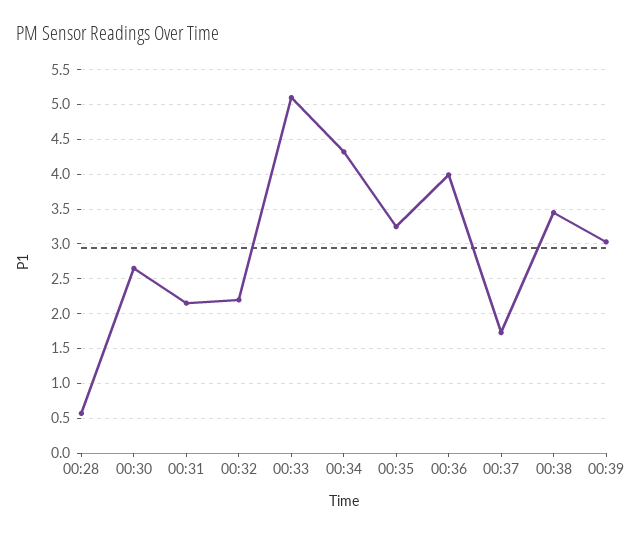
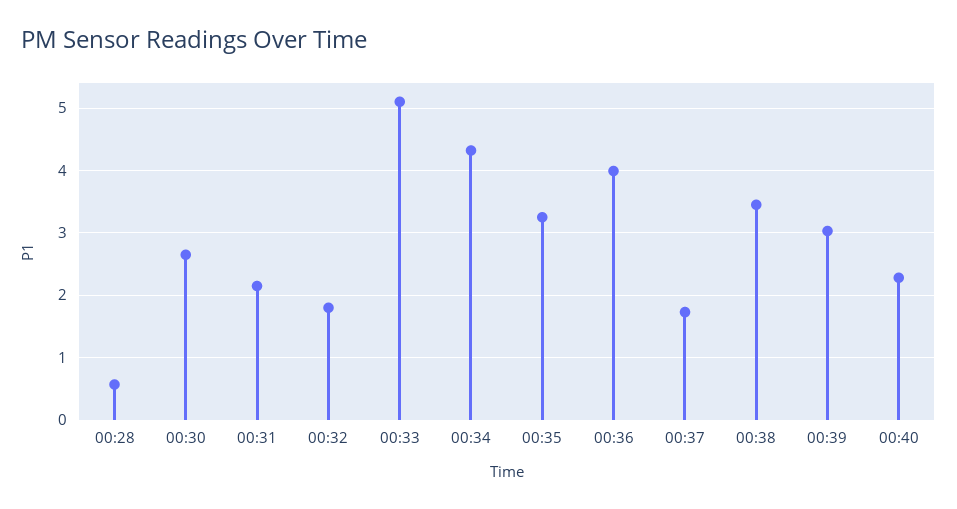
00:32: 2.2 -> 1.8
00:40: none -> 2.3

